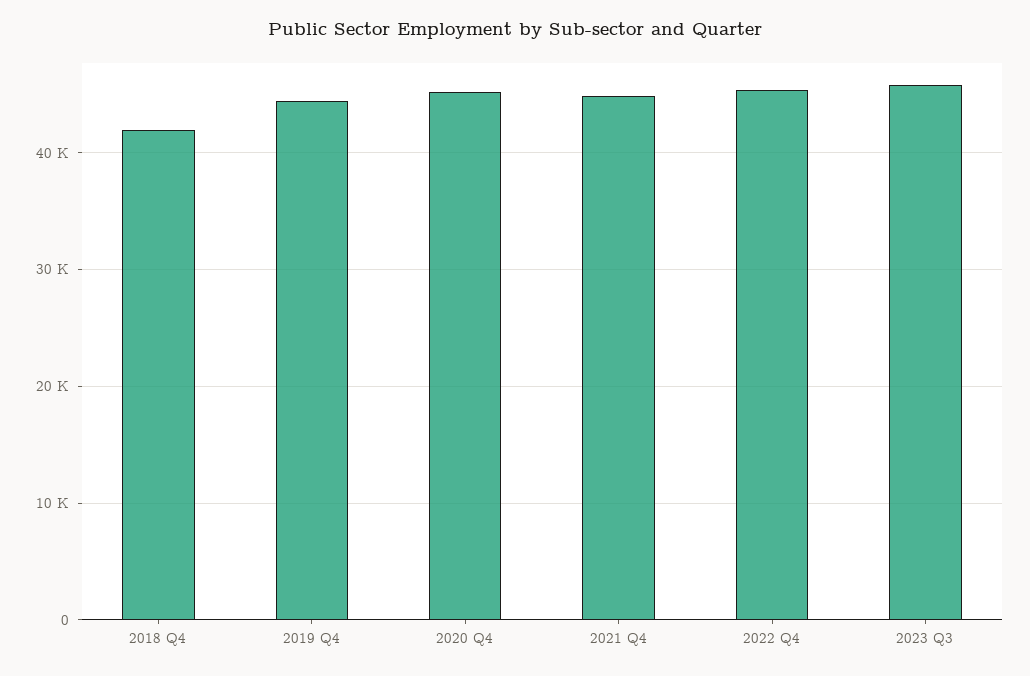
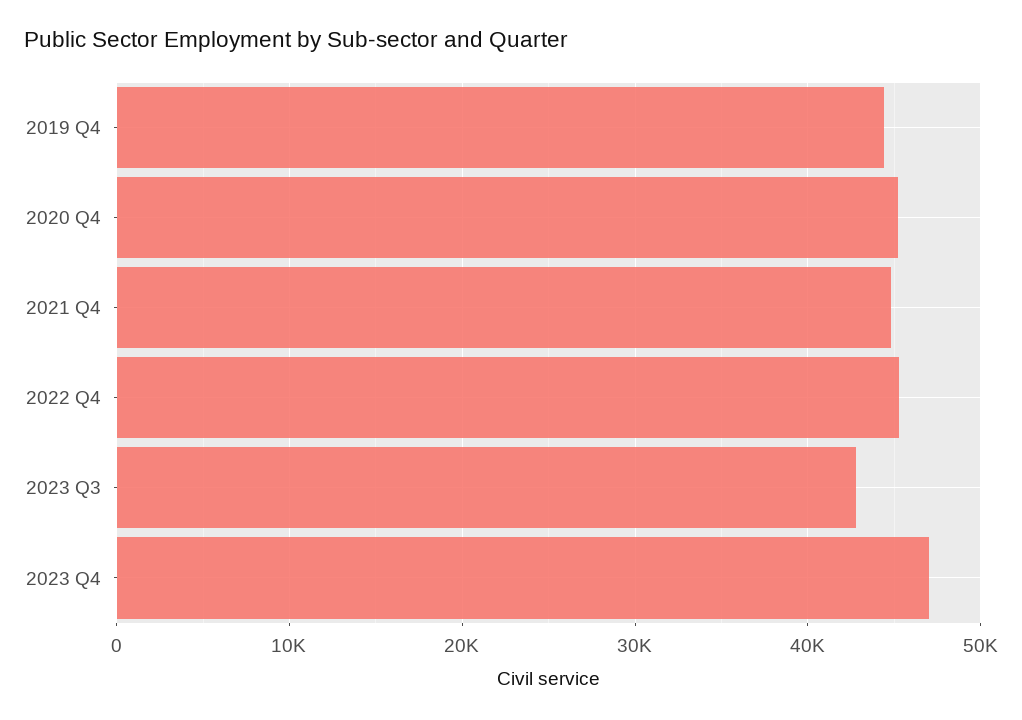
2018 Q4: 42000 -> none
2023 Q3: 46000 -> 43000
2023 Q4: none -> 47000

